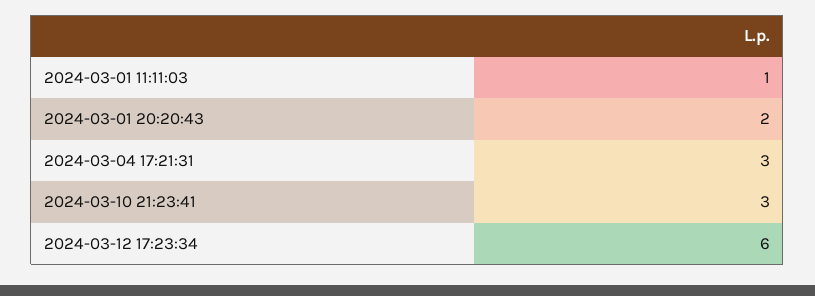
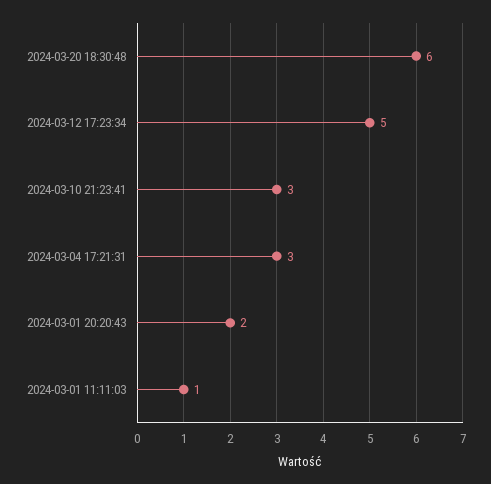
2024-03-12 17:23:34: 6 -> 5
2024-03-20 18:30:48: none -> 6

